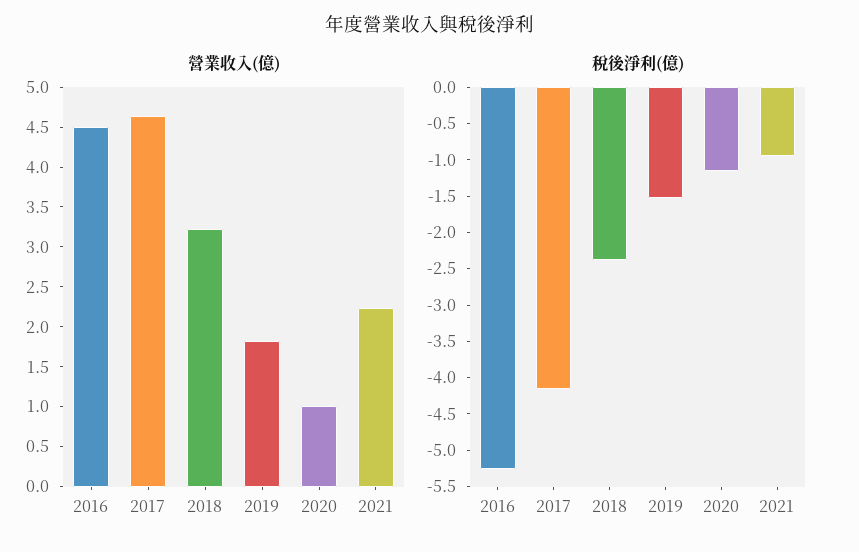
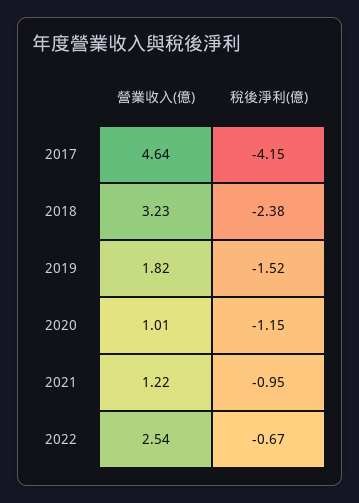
營業收入(億), 2016: 4.5 -> none
營業收入(億), 2021: 2.25 -> 1.22
稅後淨利(億), 2016: -5.25 -> none
營業收入(億), 2022: none -> 2.54
稅後淨利(億), 2022: none -> -0.67

